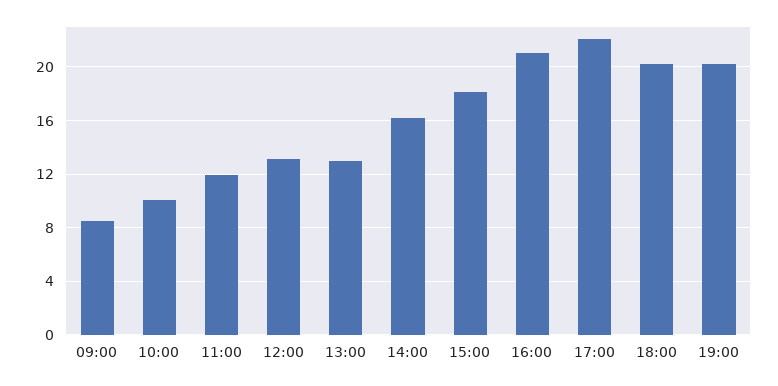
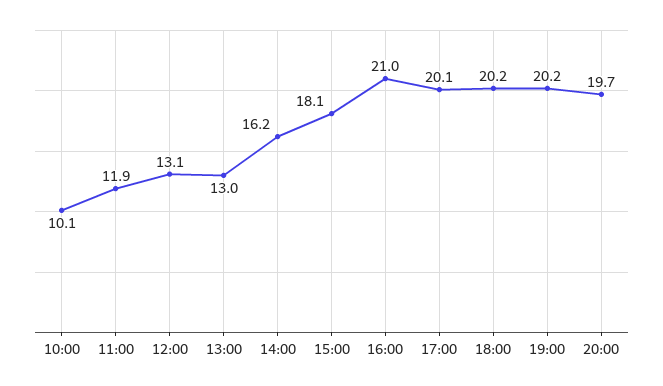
09:00: 8.5 -> none
17:00: 22 -> 20.1
20:00: none -> 19.7

